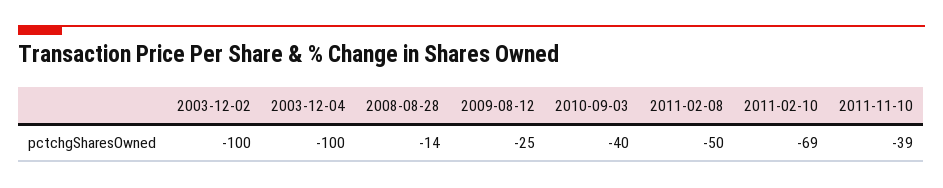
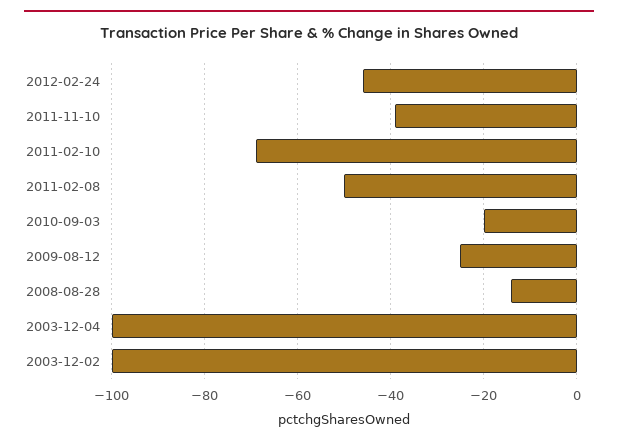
2010-09-03: -40 -> -20
2012-02-24: none -> -45

